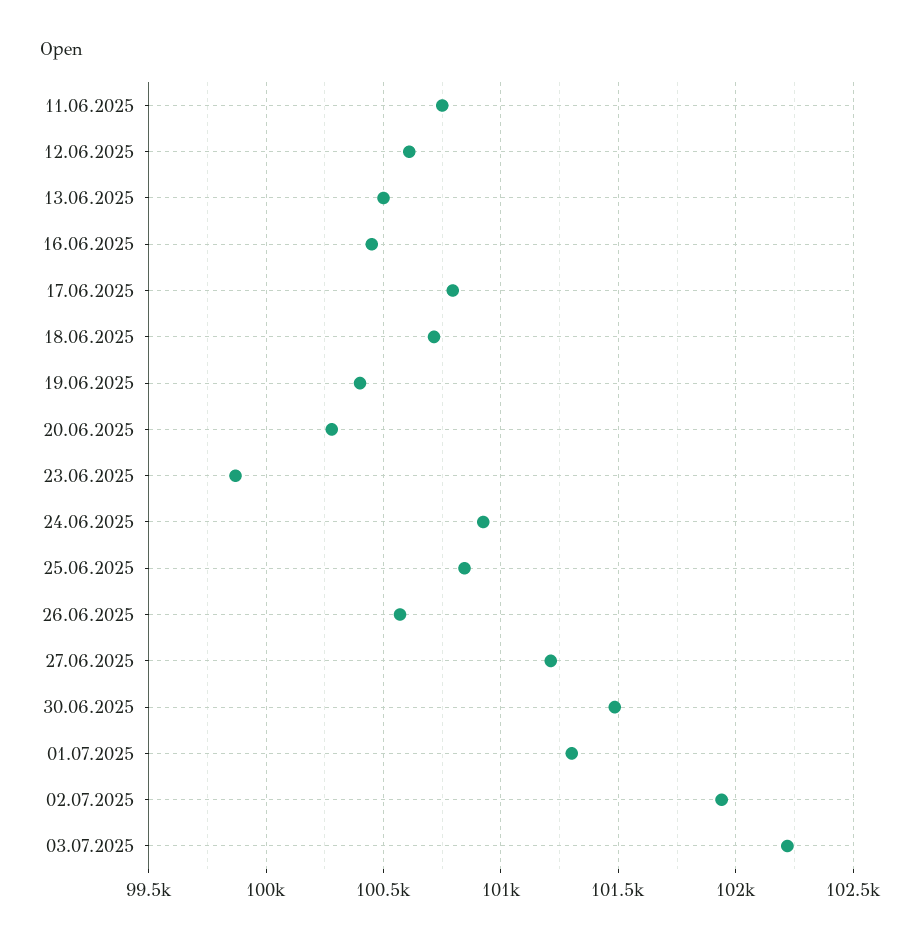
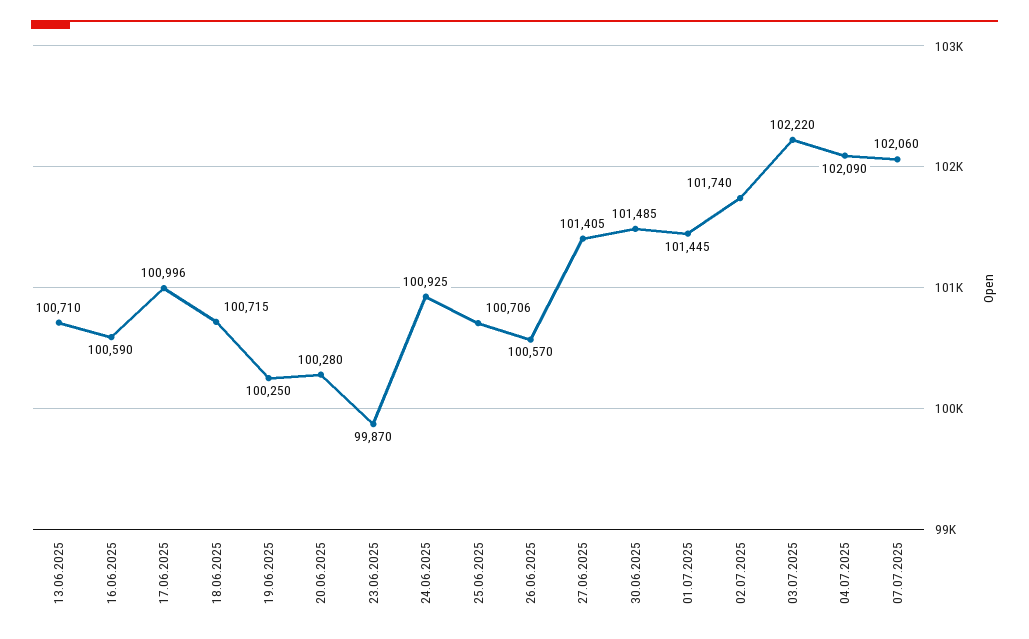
11.06.2025: 100750 -> none
12.06.2025: 100600 -> none
13.06.2025: 100500 -> 100710
16.06.2025: 100450 -> 100590
17.06.2025: 100800 -> 100996
19.06.2025: 100400 -> 100250
25.06.2025: 100850 -> 100706
27.06.2025: 101200 -> 101405
01.07.2025: 101300 -> 101445
02.07.2025: 101950 -> 101740
04.07.2025: none -> 102090
07.07.2025: none -> 102060

